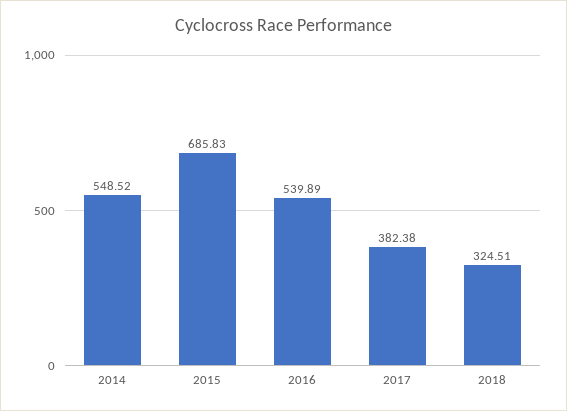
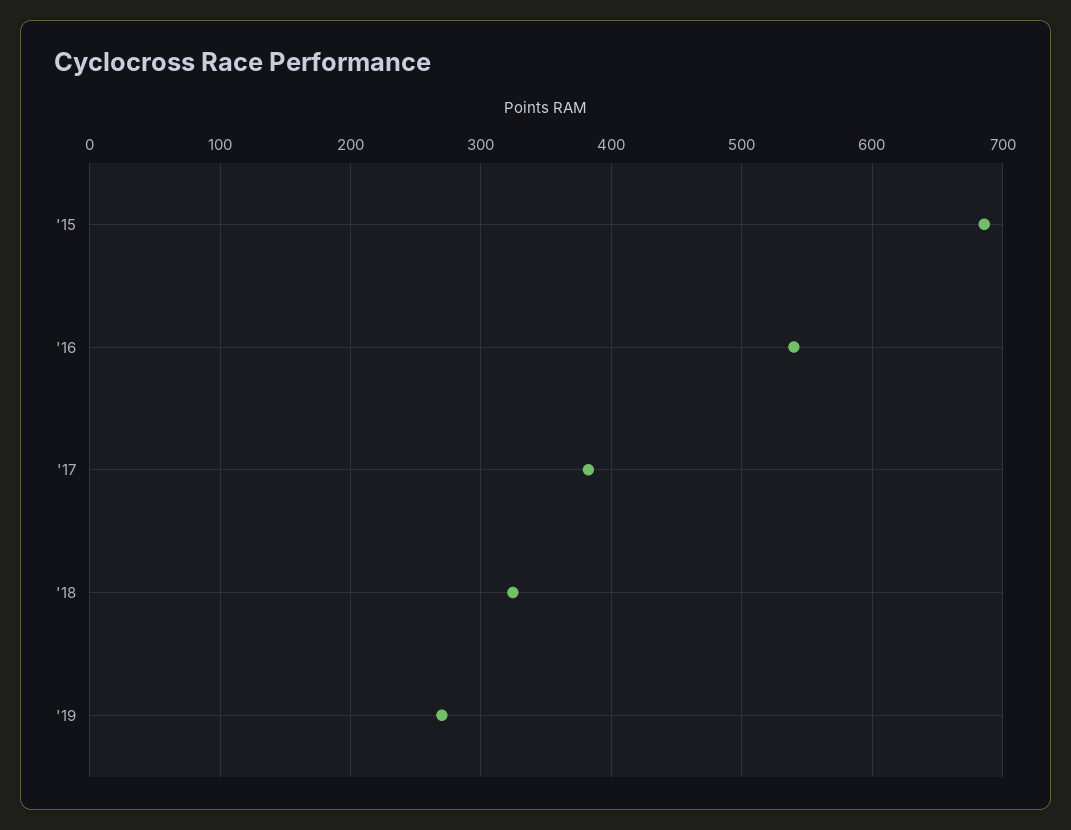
2014: 548.52 -> none
'19: none -> 270

